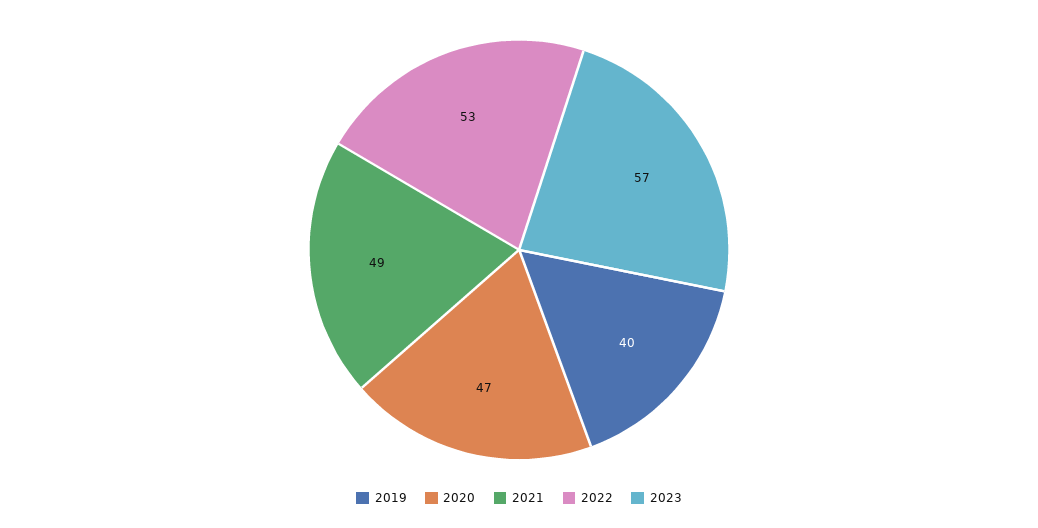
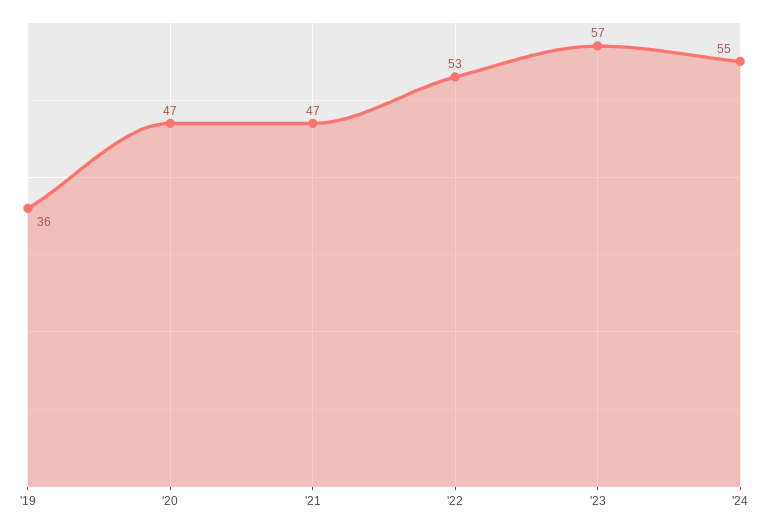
2019: 40 -> 36
2021: 49 -> 47
'24: none -> 55

